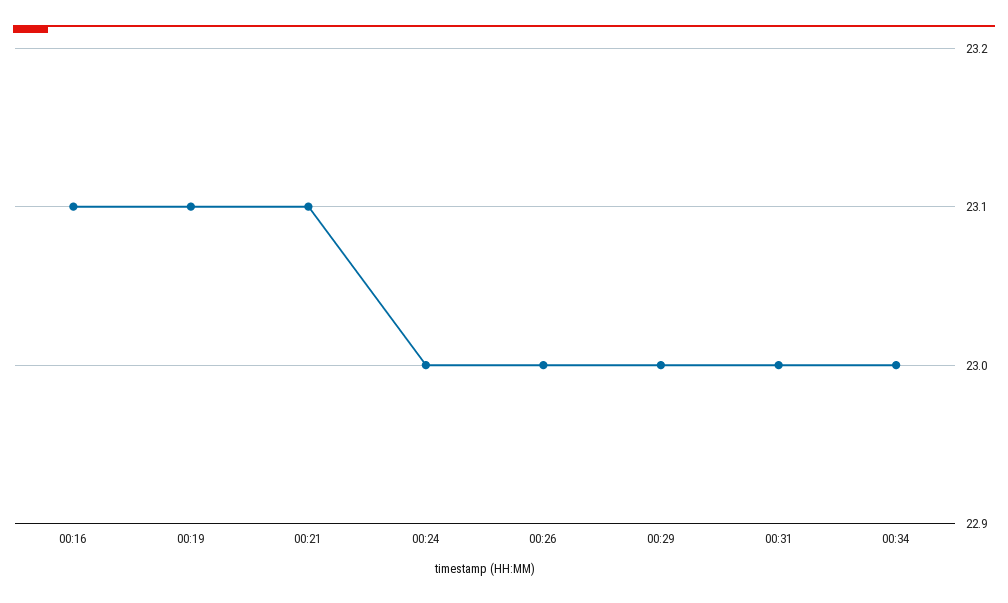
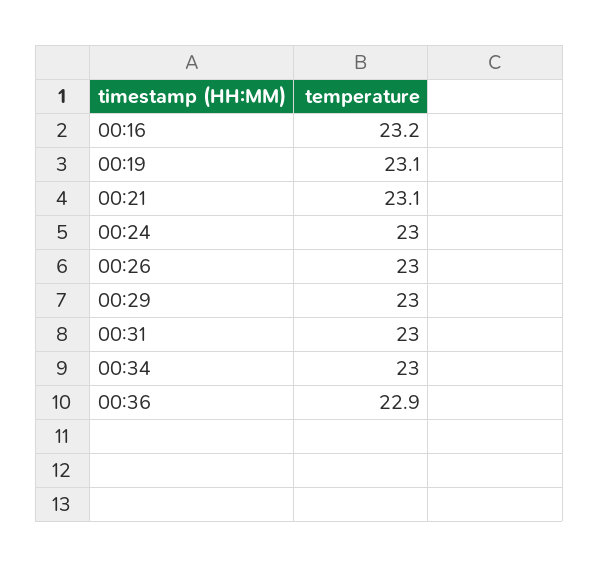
00:16: 23.1 -> 23.2
00:36: none -> 22.9

